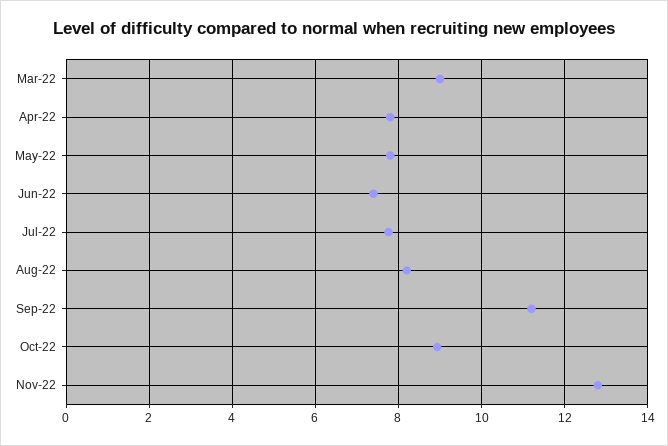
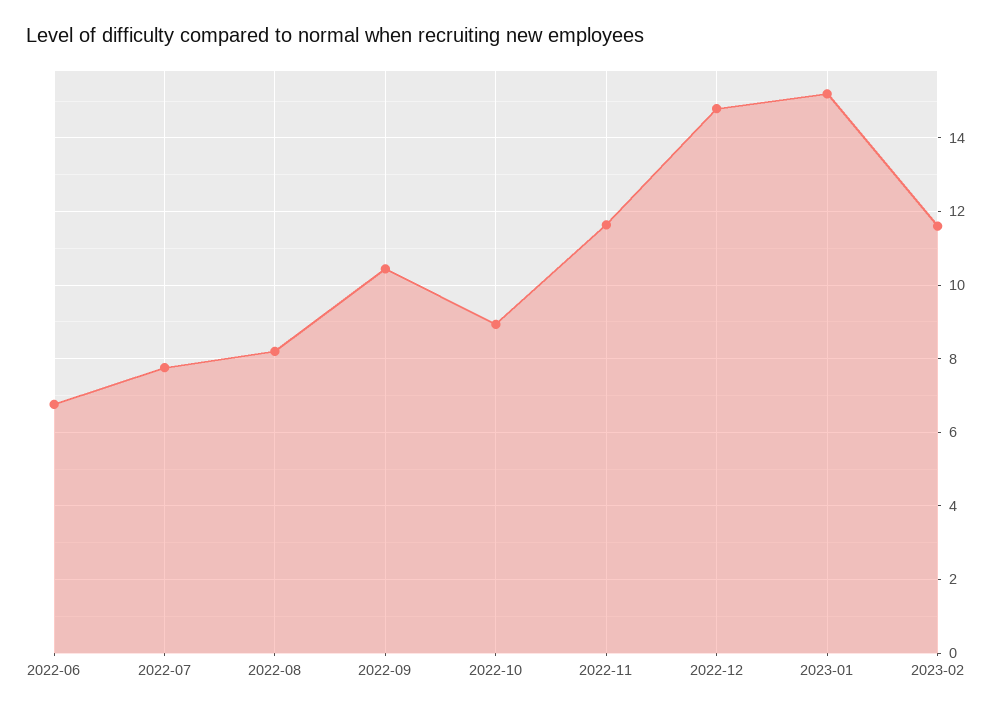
Mar-22: 9 -> none
Apr-22: 7.8 -> none
May-22: 7.8 -> none
Jun-22: 7.4 -> 6.8
Sep-22: 11.2 -> 10.4
Nov-22: 12.8 -> 11.6
2022-12: none -> 14.8
2023-01: none -> 15.2
2023-02: none -> 11.6

